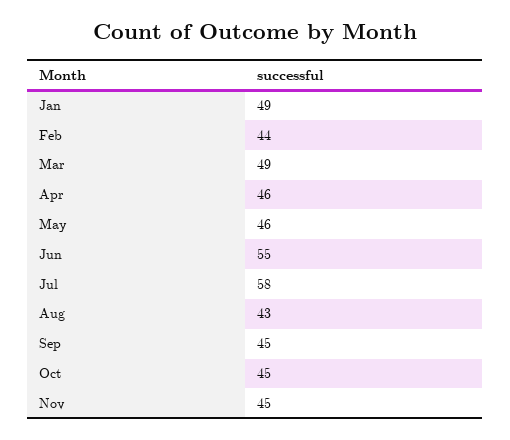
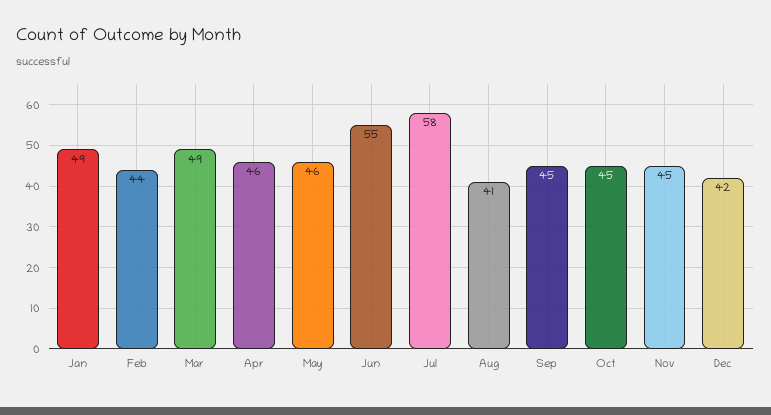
Aug: 43 -> 41
Dec: none -> 42

